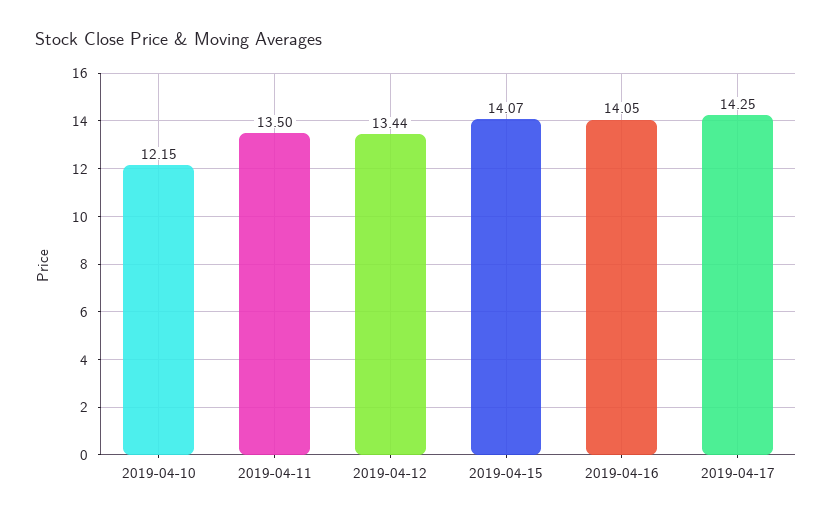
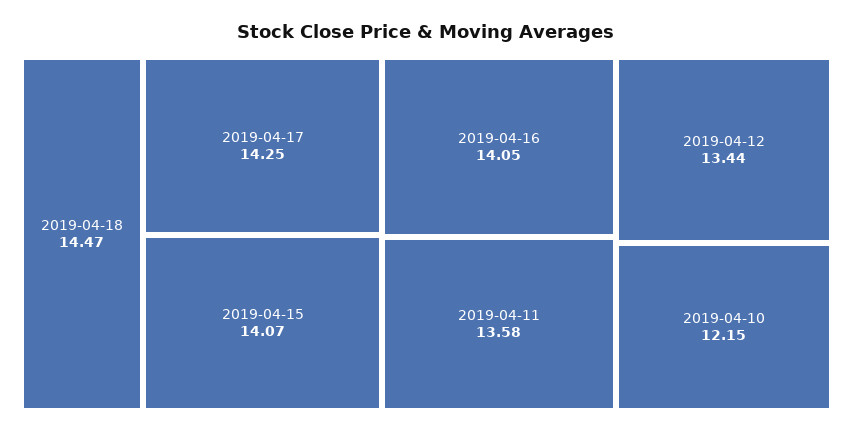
2019-04-11: 13.5 -> 13.58
2019-04-18: none -> 14.47

